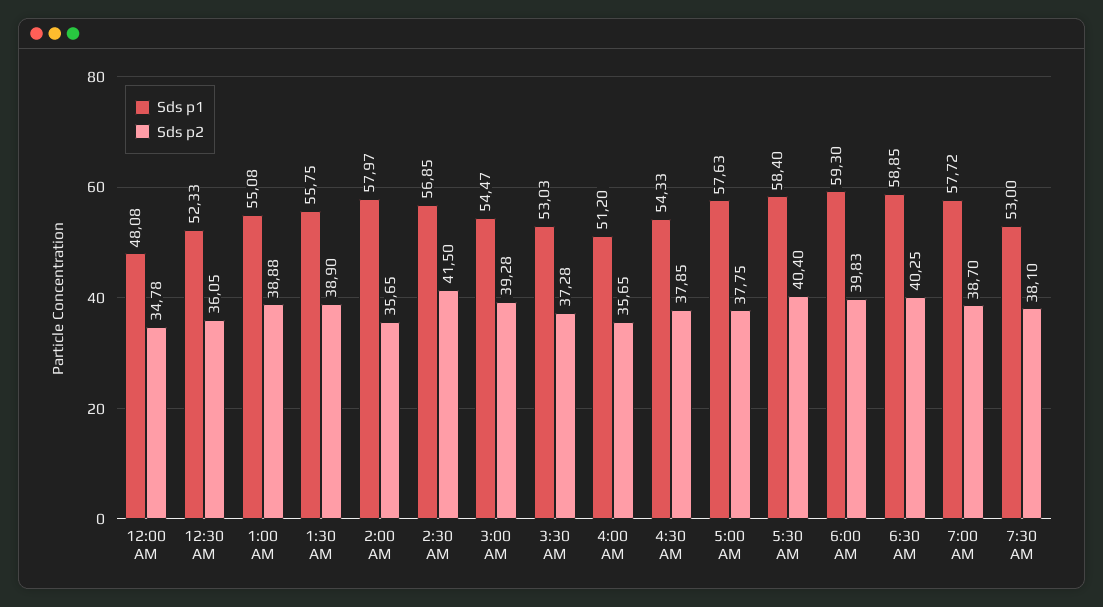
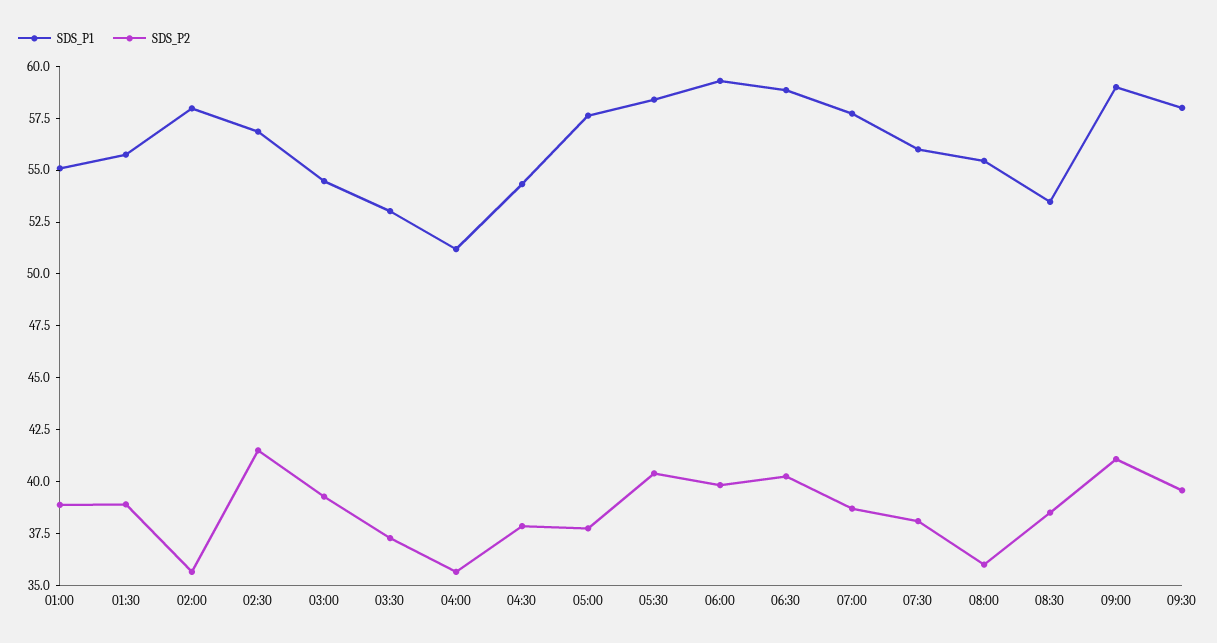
Sds p1, 12:00 AM: 48.08 -> none
Sds p2, 12:00 AM: 34.78 -> none
Sds p1, 12:30 AM: 52.33 -> none
Sds p2, 12:30 AM: 36.05 -> none
Sds p1, 7:30 AM: 53 -> 56
Sds p1, 08:00: none -> 55.5
Sds p2, 08:00: none -> 36
Sds p1, 08:30: none -> 53.5
Sds p2, 08:30: none -> 38.5
Sds p1, 09:00: none -> 59
Sds p2, 09:00: none -> 41
Sds p1, 09:30: none -> 58
Sds p2, 09:30: none -> 39.5

